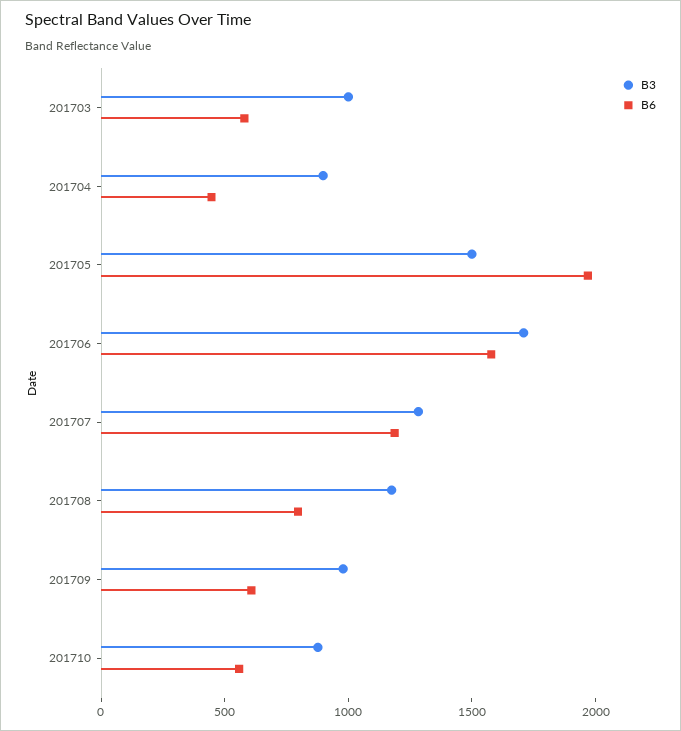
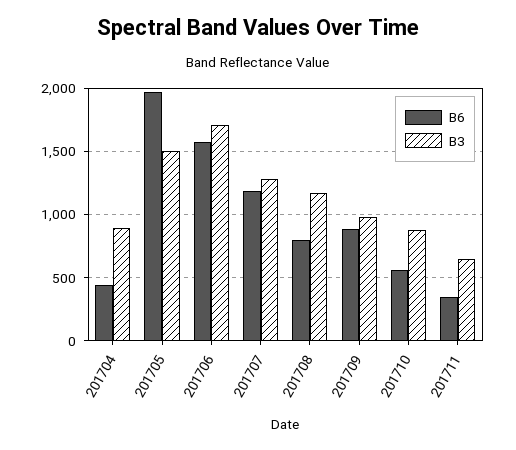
B3, 201703: 1000 -> none
B6, 201703: 600 -> none
B6, 201709: 600 -> 900
B6, 201711: none -> 350
B3, 201711: none -> 650

